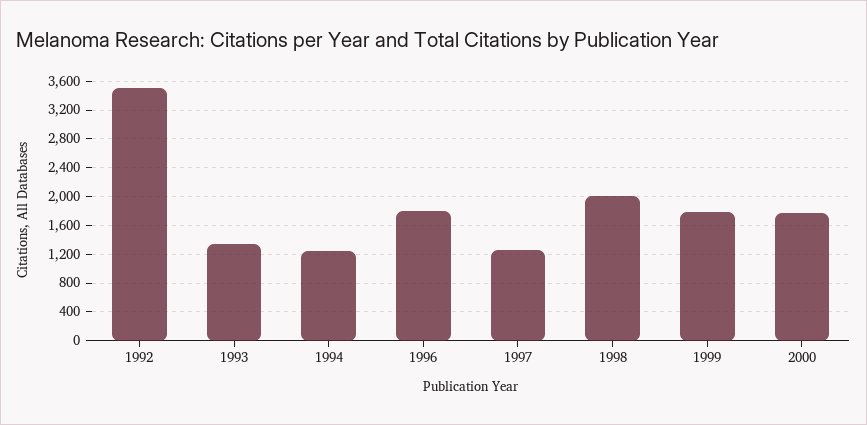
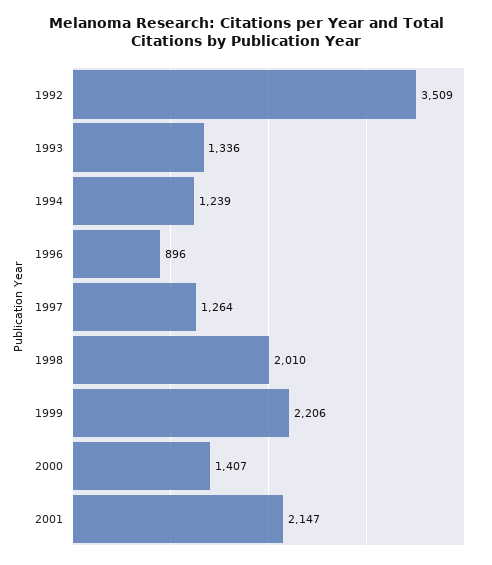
1996: 1800 -> 896
1999: 1800 -> 2206
2000: 1800 -> 1407
2001: none -> 2147

